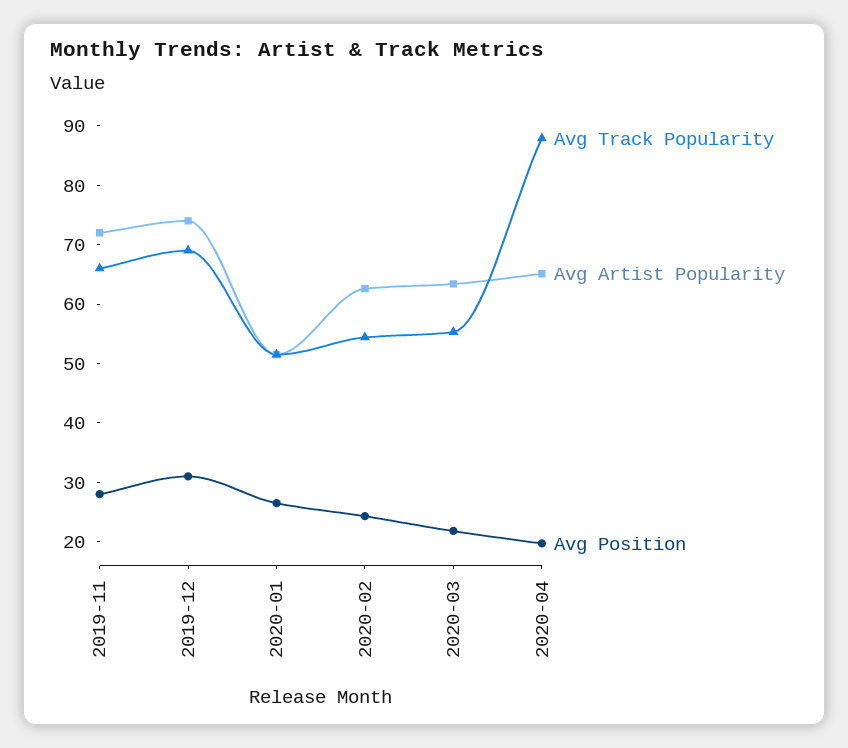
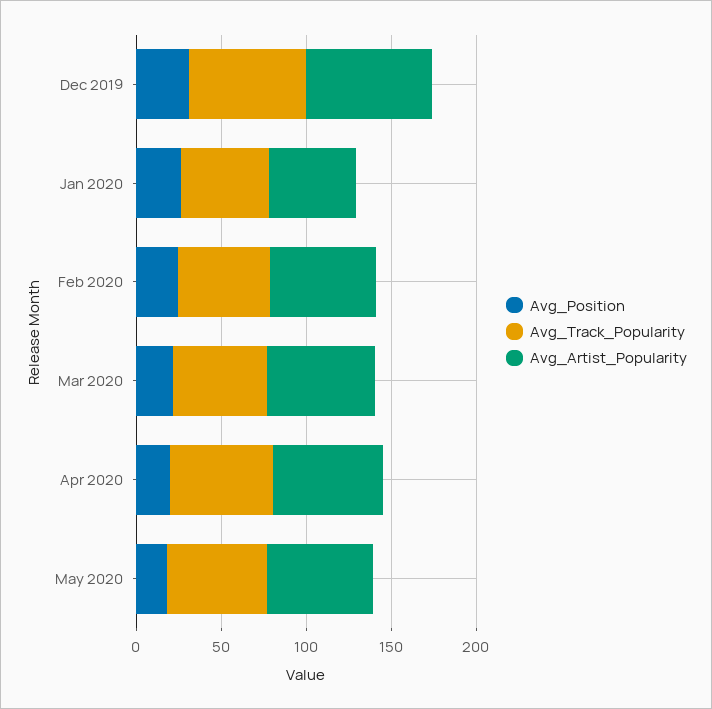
Avg Track Popularity, 2019-11: 66 -> none
Avg Artist Popularity, 2019-11: 72 -> none
Avg Position, 2019-11: 28 -> none
Avg Track Popularity, 2020-04: 88 -> 60
Avg Position, May 2020: none -> 20
Avg Track Popularity, May 2020: none -> 60
Avg Artist Popularity, May 2020: none -> 60

